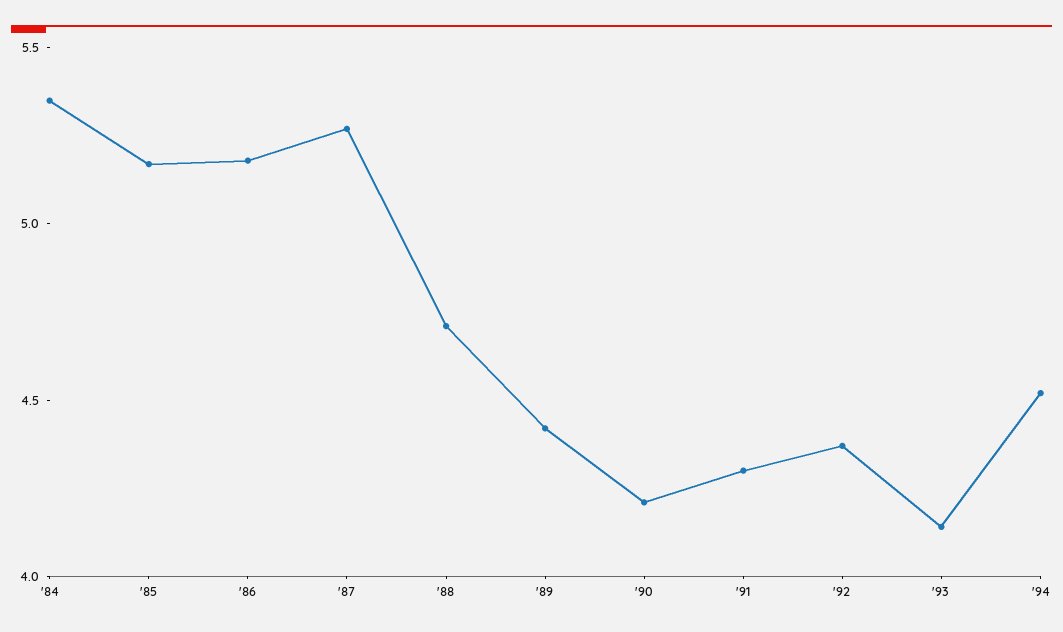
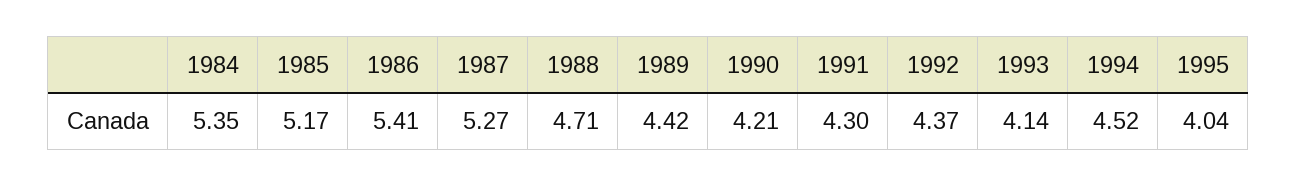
'86: 5.2 -> 5.41
1995: none -> 4.04

